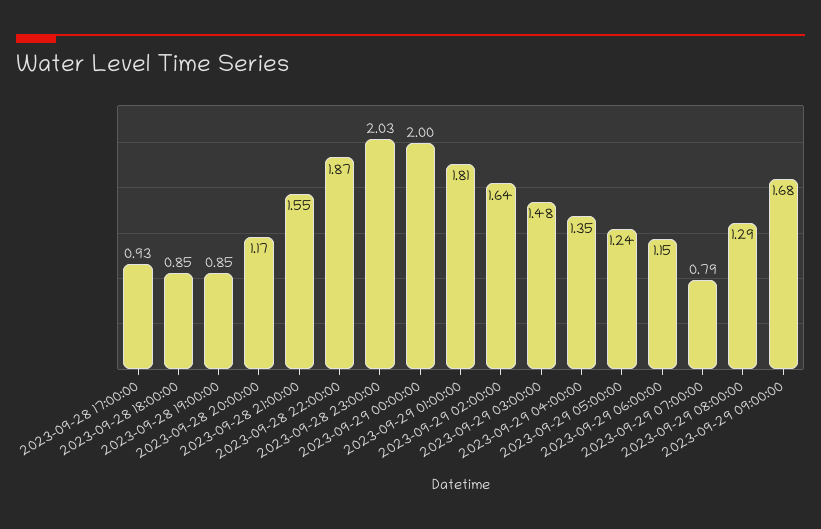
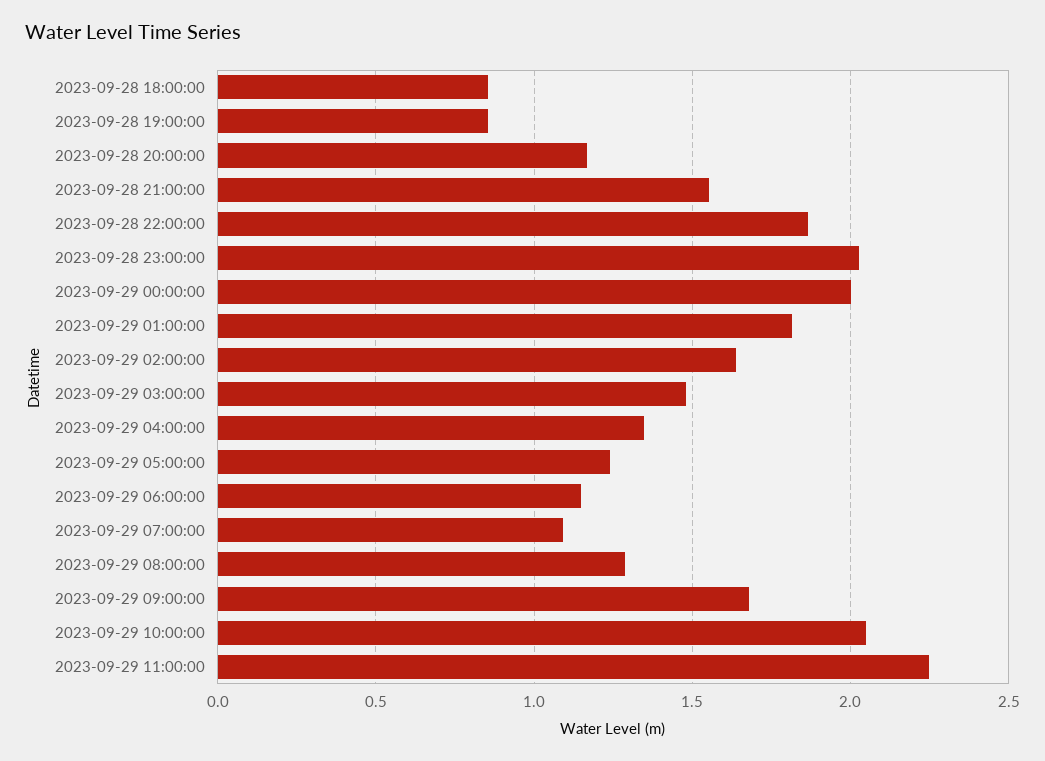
2023-09-28 17:00:00: 0.93 -> none
2023-09-29 07:00:00: 0.79 -> 1.1
2023-09-29 10:00:00: none -> 2.05
2023-09-29 11:00:00: none -> 2.25

